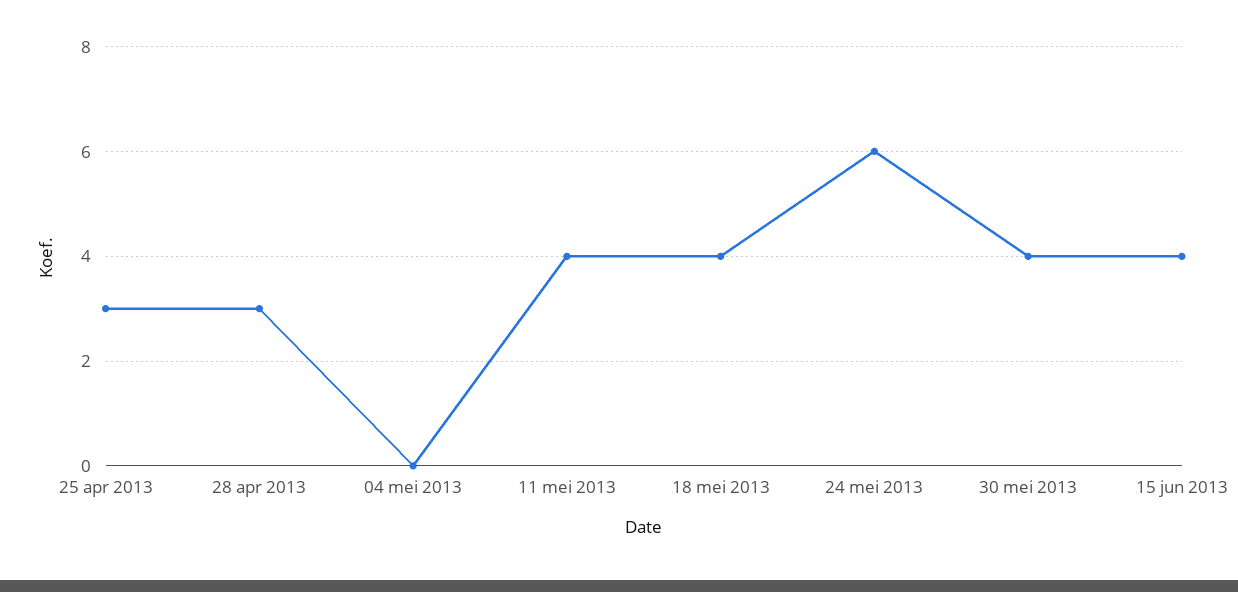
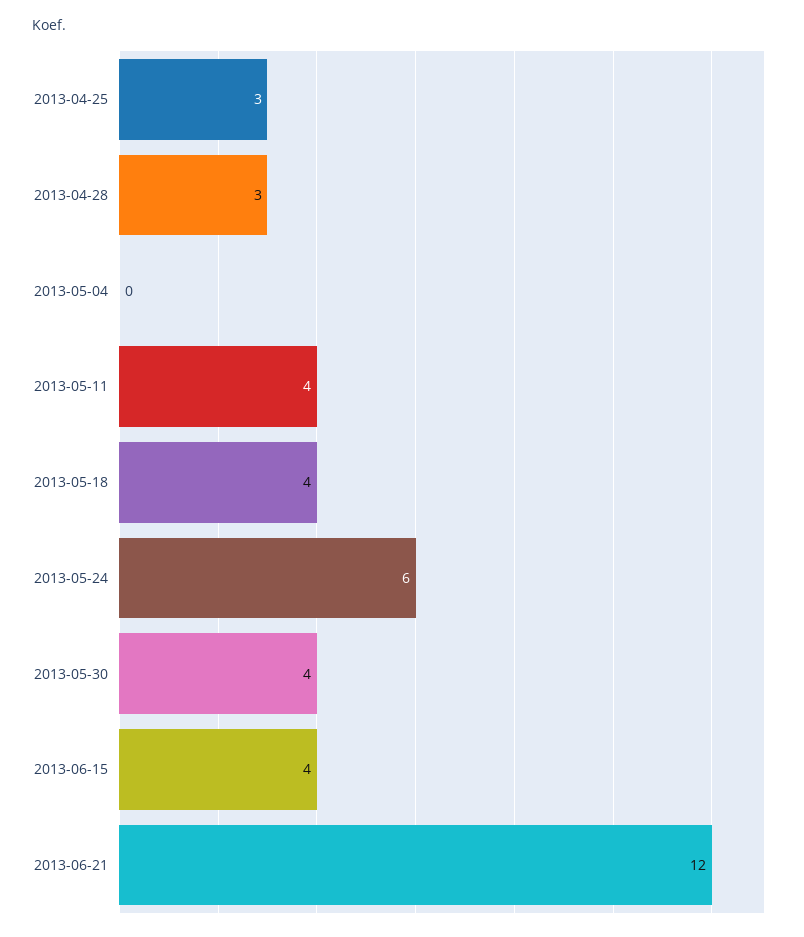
2013-06-21: none -> 12

